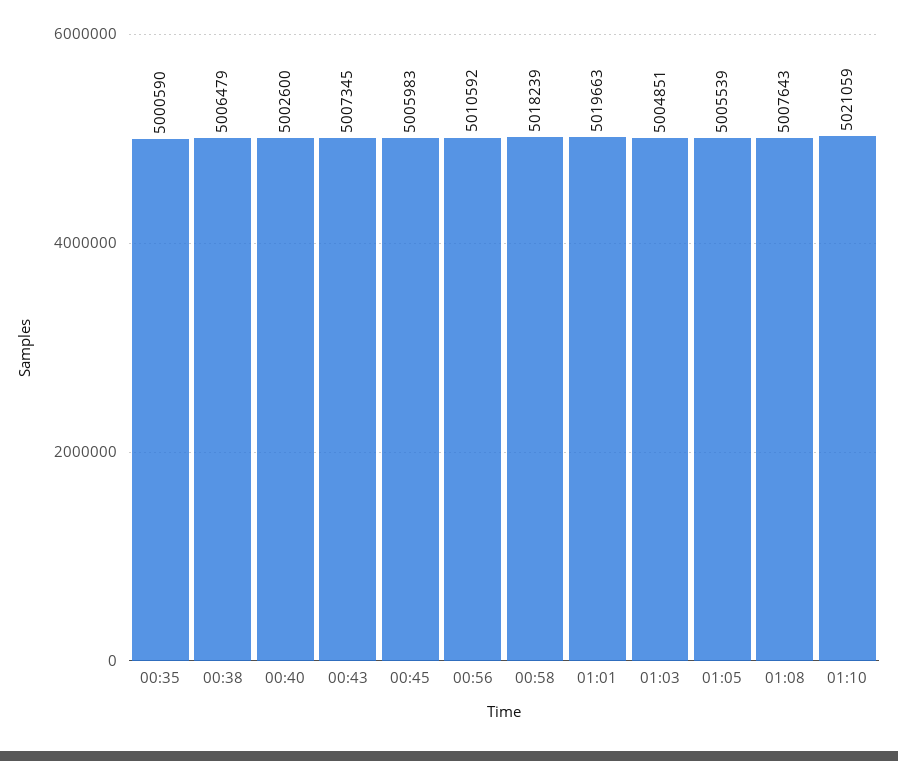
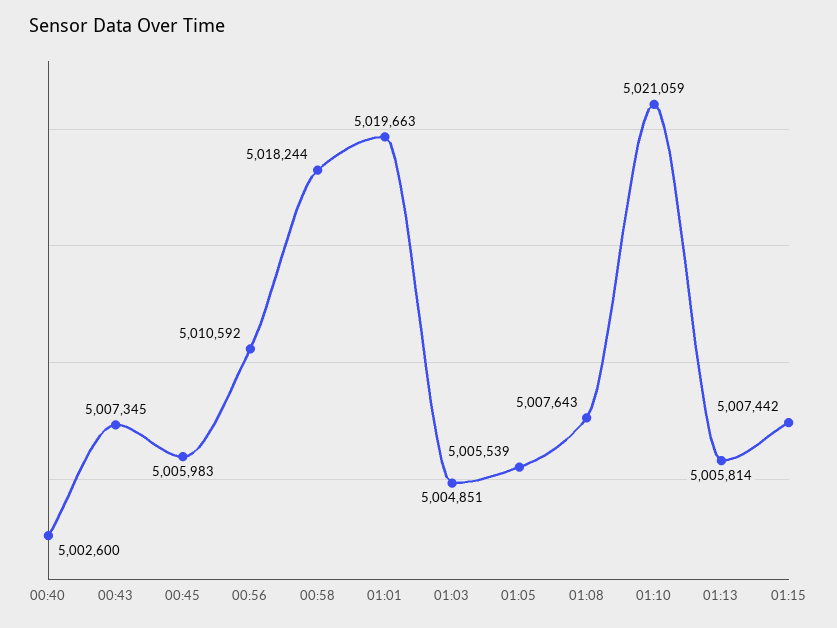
00:35: 5000590 -> none
00:38: 5006479 -> none
00:58: 5018239 -> 5018244
01:13: none -> 5005814
01:15: none -> 5007442

